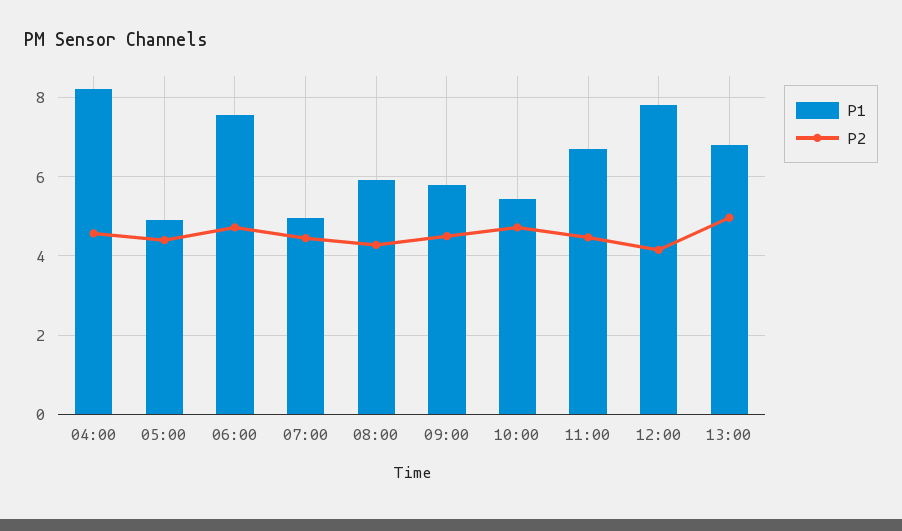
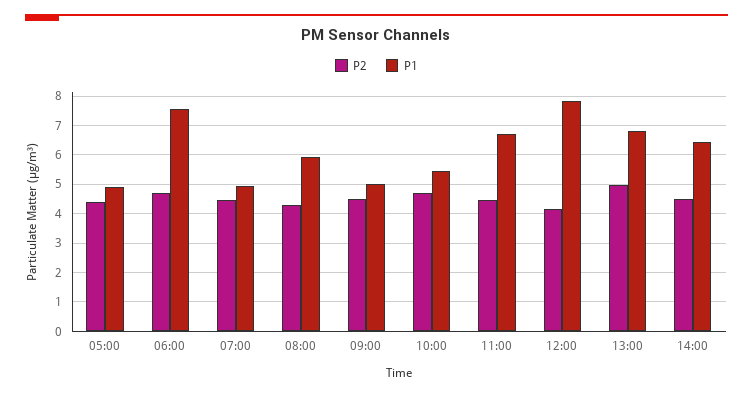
P1, 04:00: 8.2 -> none
P2, 04:00: 4.6 -> none
P1, 09:00: 5.8 -> 5
P2, 14:00: none -> 4.5
P1, 14:00: none -> 6.5

